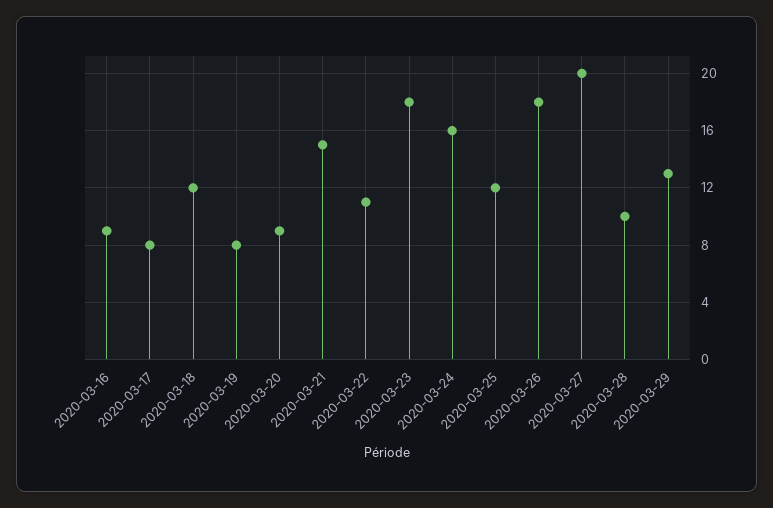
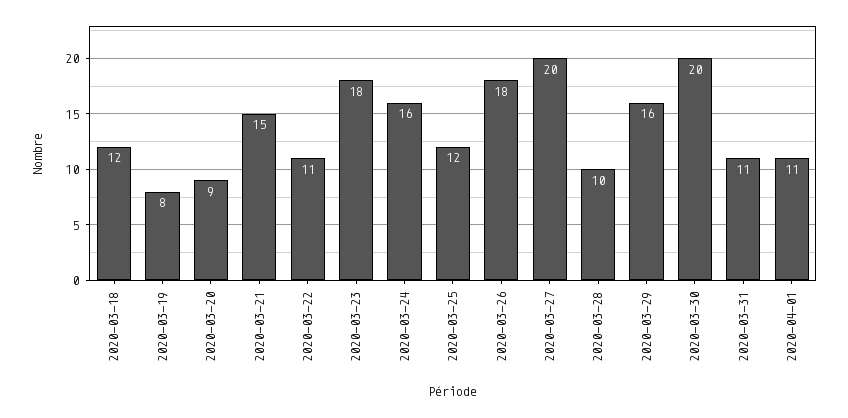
2020-03-16: 9 -> none
2020-03-17: 8 -> none
2020-03-29: 13 -> 16
2020-03-30: none -> 20
2020-03-31: none -> 11
2020-04-01: none -> 11

